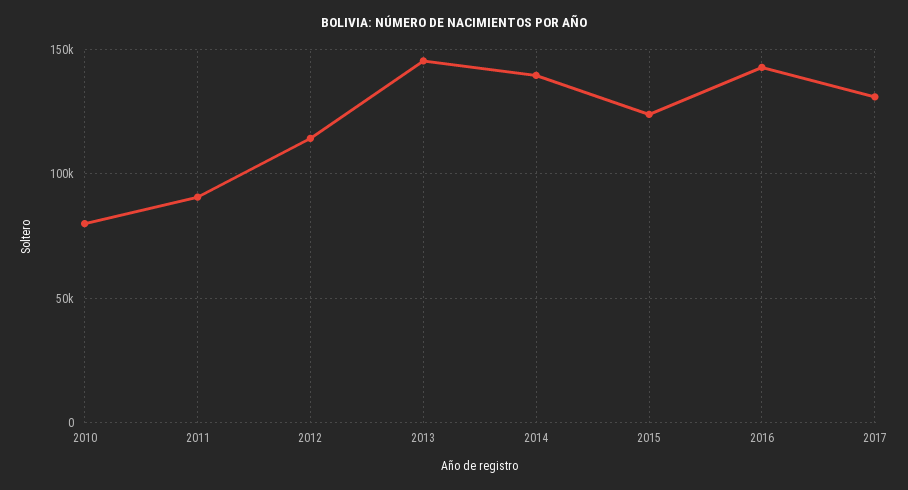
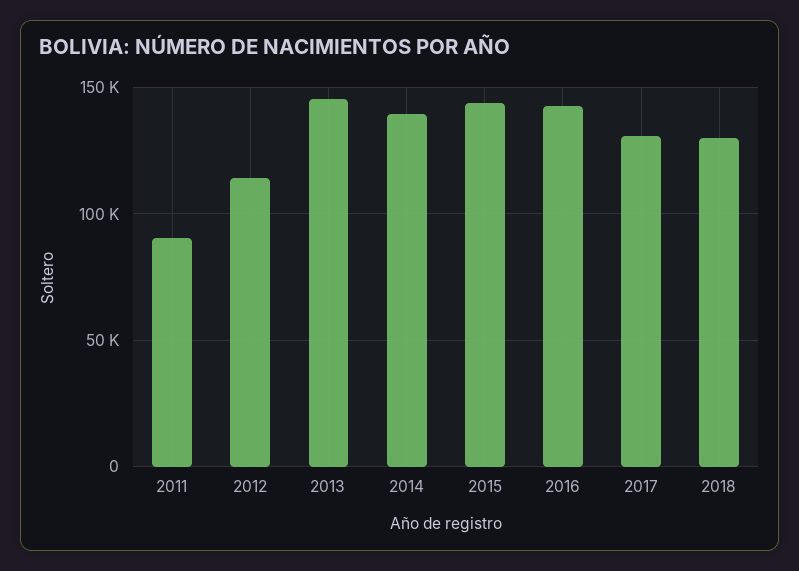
2010: 80000 -> none
2015: 125000 -> 145000
2018: none -> 130000

